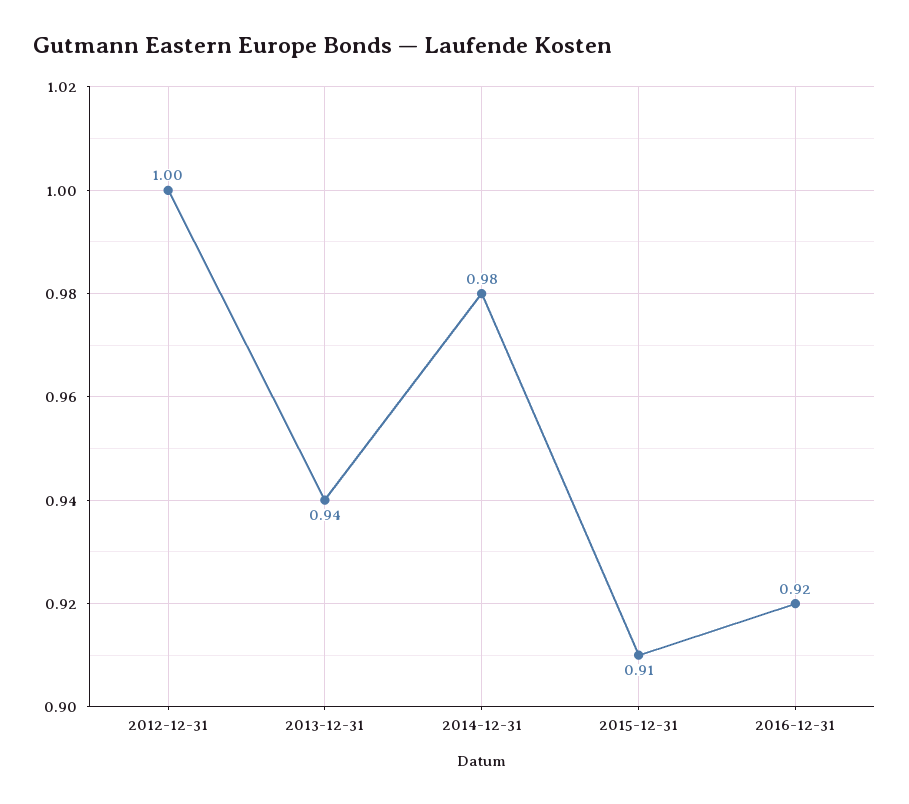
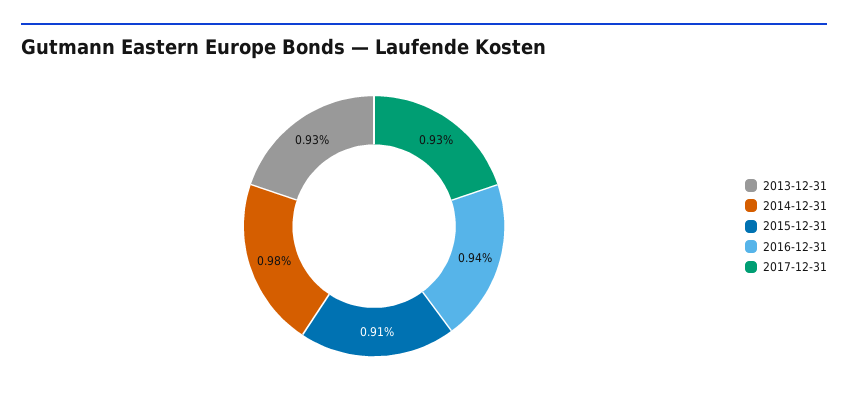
2012-12-31: 1 -> none
2013-12-31: 0.94 -> 0.93
2016-12-31: 0.92 -> 0.94
2017-12-31: none -> 0.93

